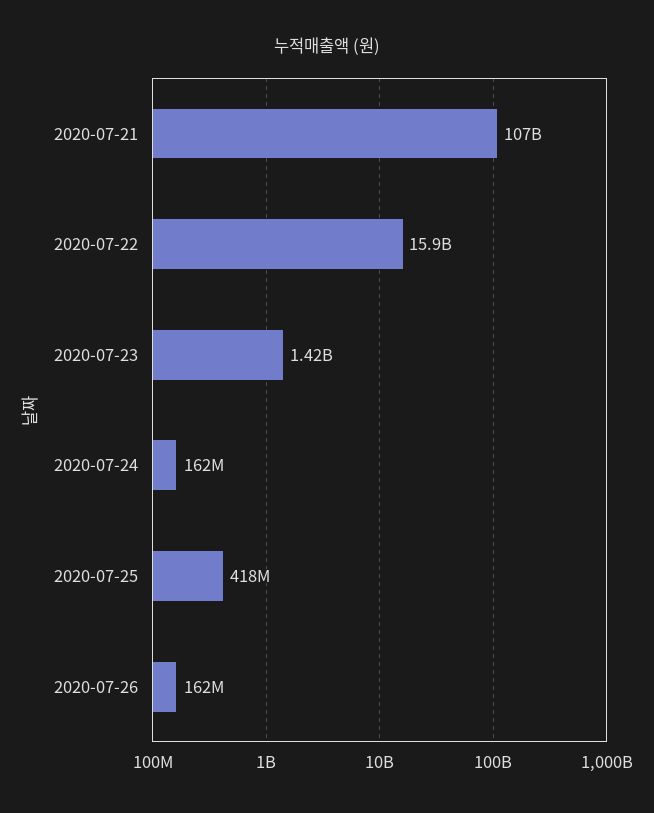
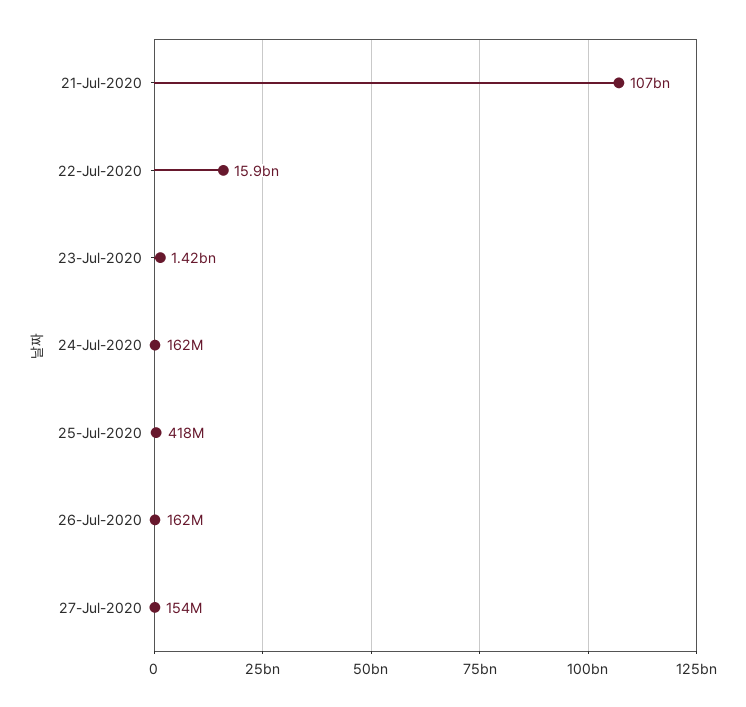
27-Jul-2020: none -> 154000000

